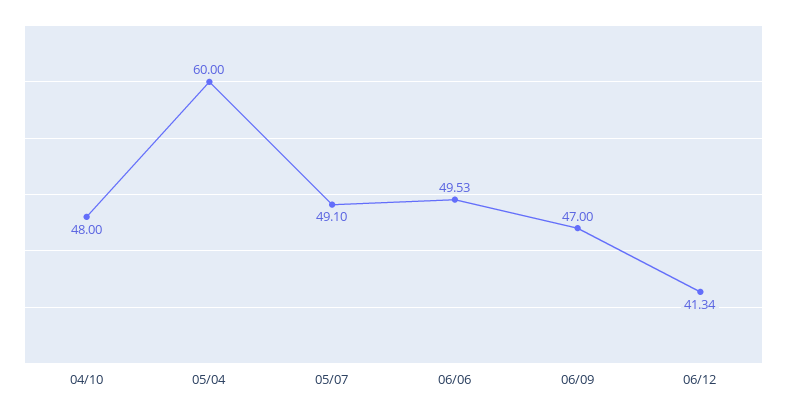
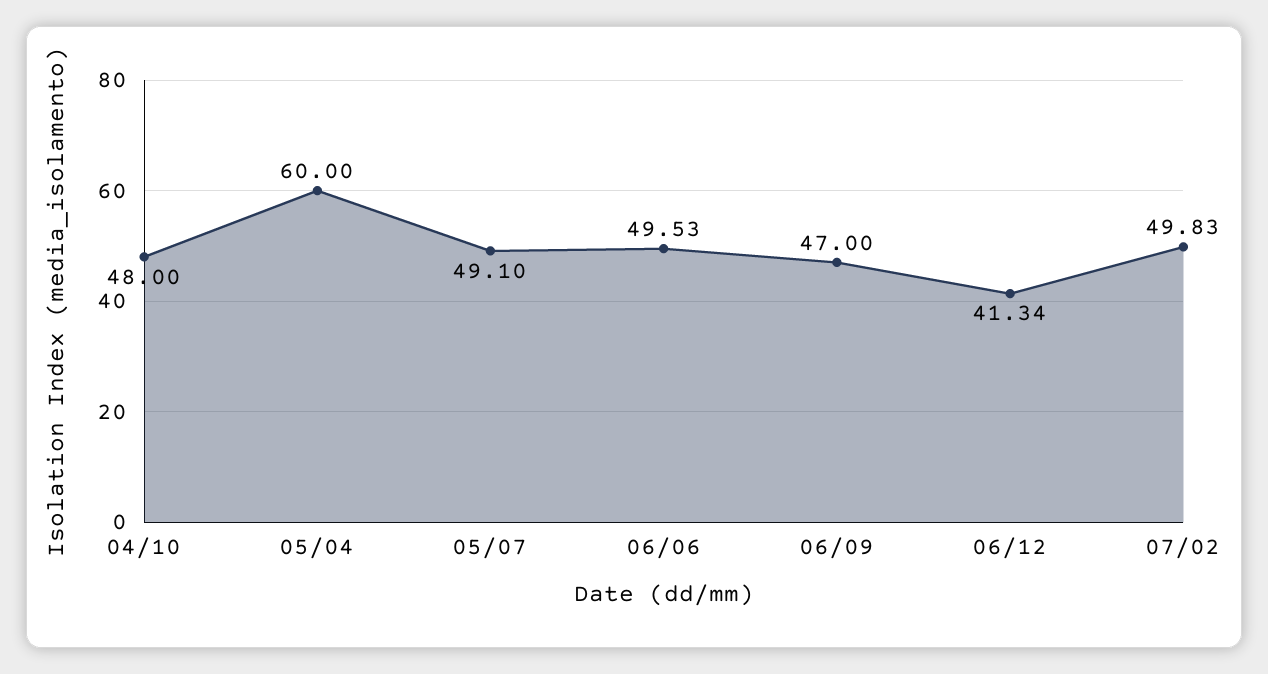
07/02: none -> 49.83

